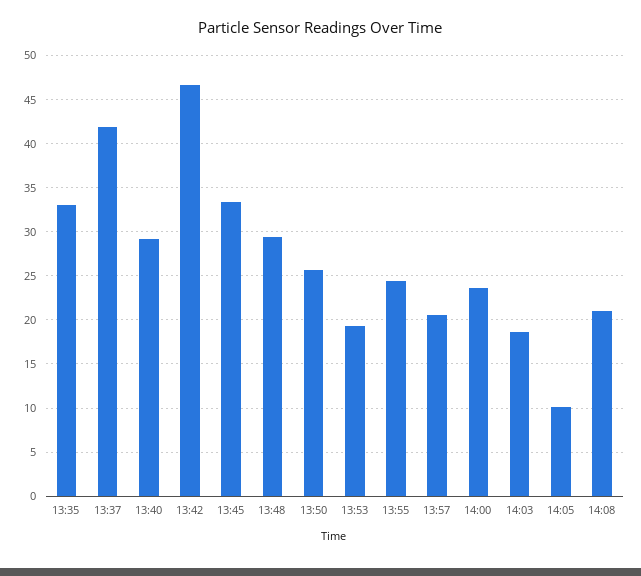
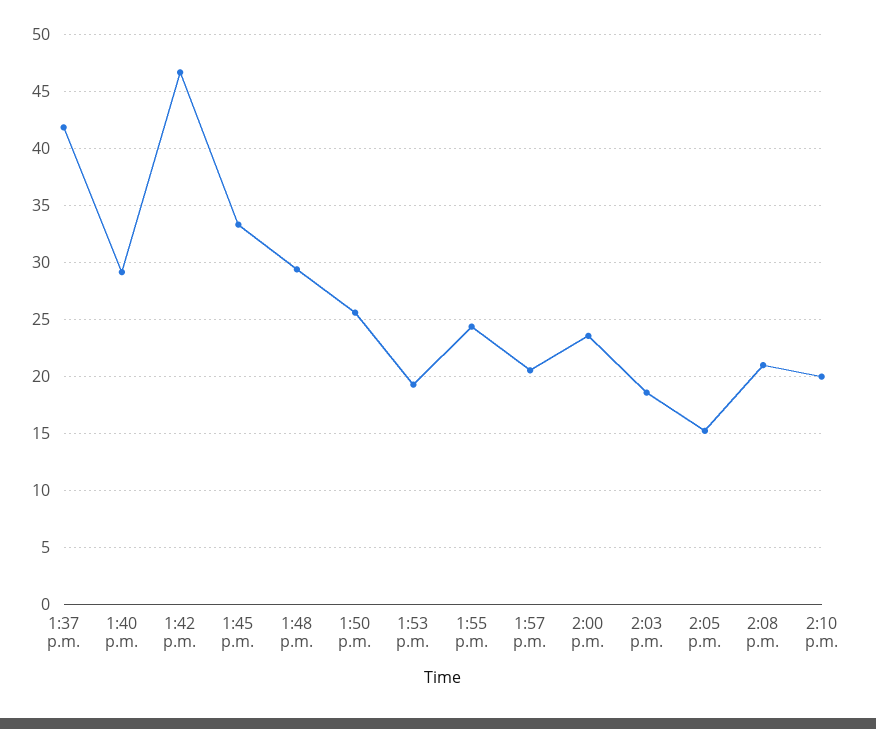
13:35: 33 -> none
14:05: 10 -> 15
2:10 p.m.: none -> 20

